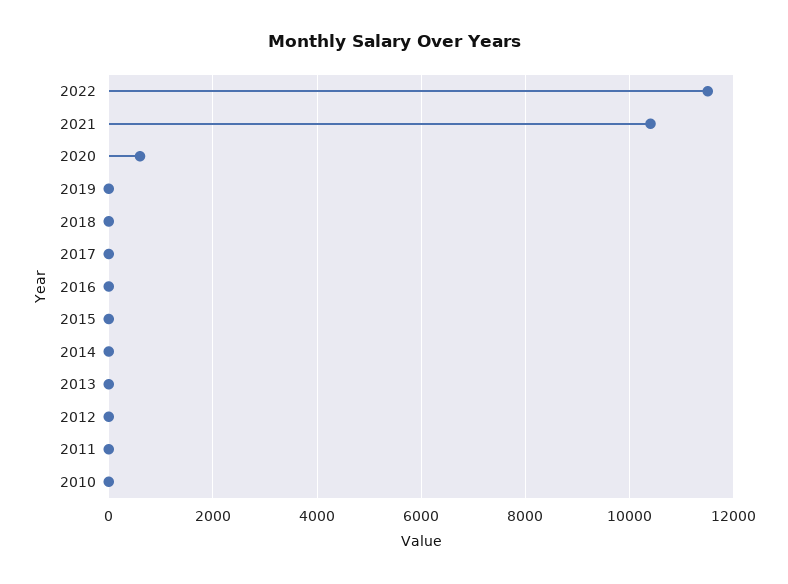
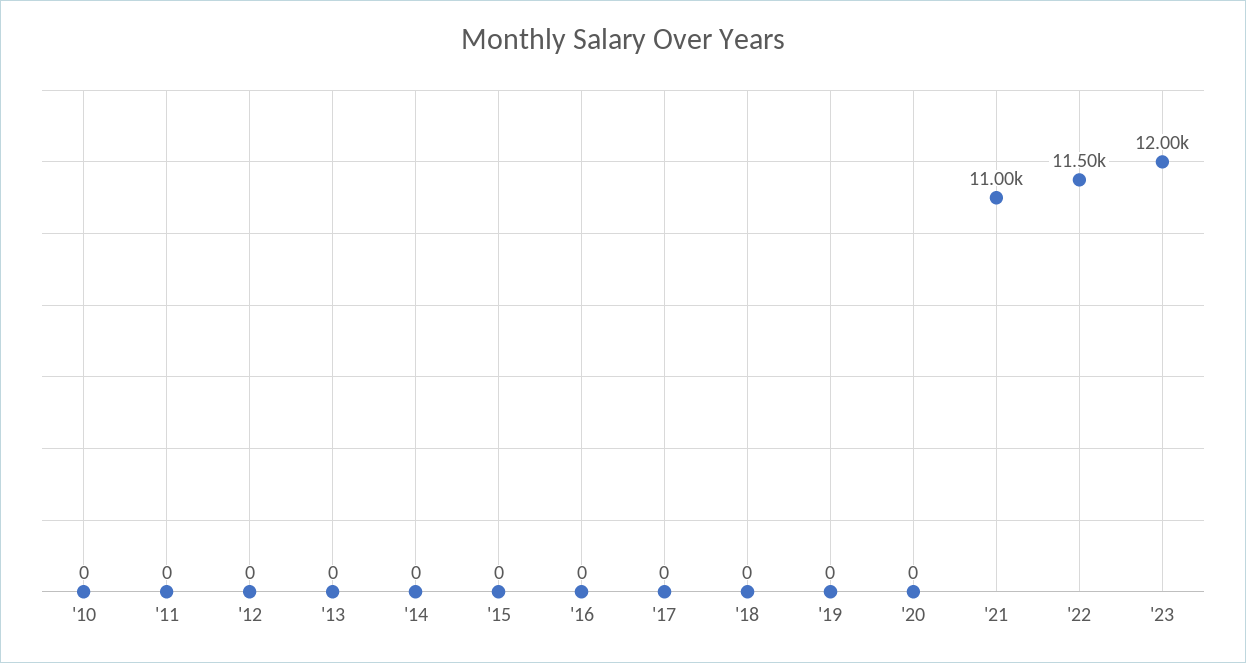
2021: 10400 -> 11000
2020: 600 -> 0
'23: none -> 12000

